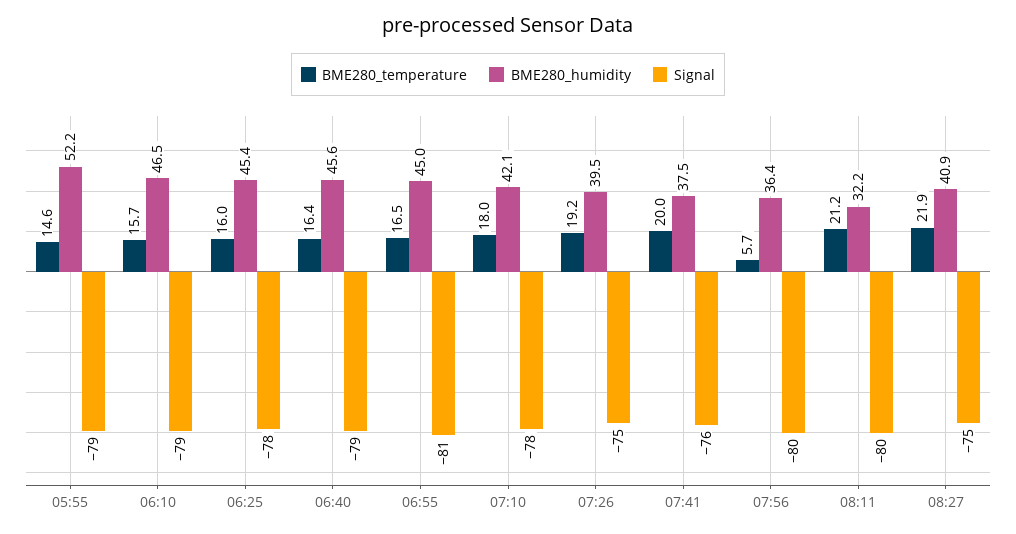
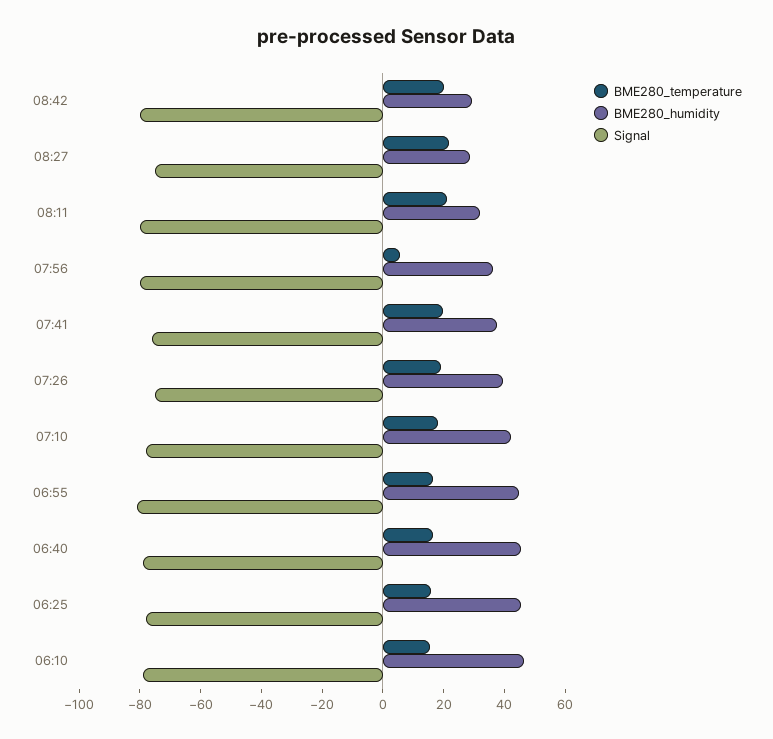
BME280_temperature, 05:55: 14.6 -> none
BME280_humidity, 05:55: 52.2 -> none
Signal, 05:55: -79 -> none
BME280_humidity, 08:27: 40.9 -> 30
BME280_temperature, 08:42: none -> 20
BME280_humidity, 08:42: none -> 30
Signal, 08:42: none -> -80

